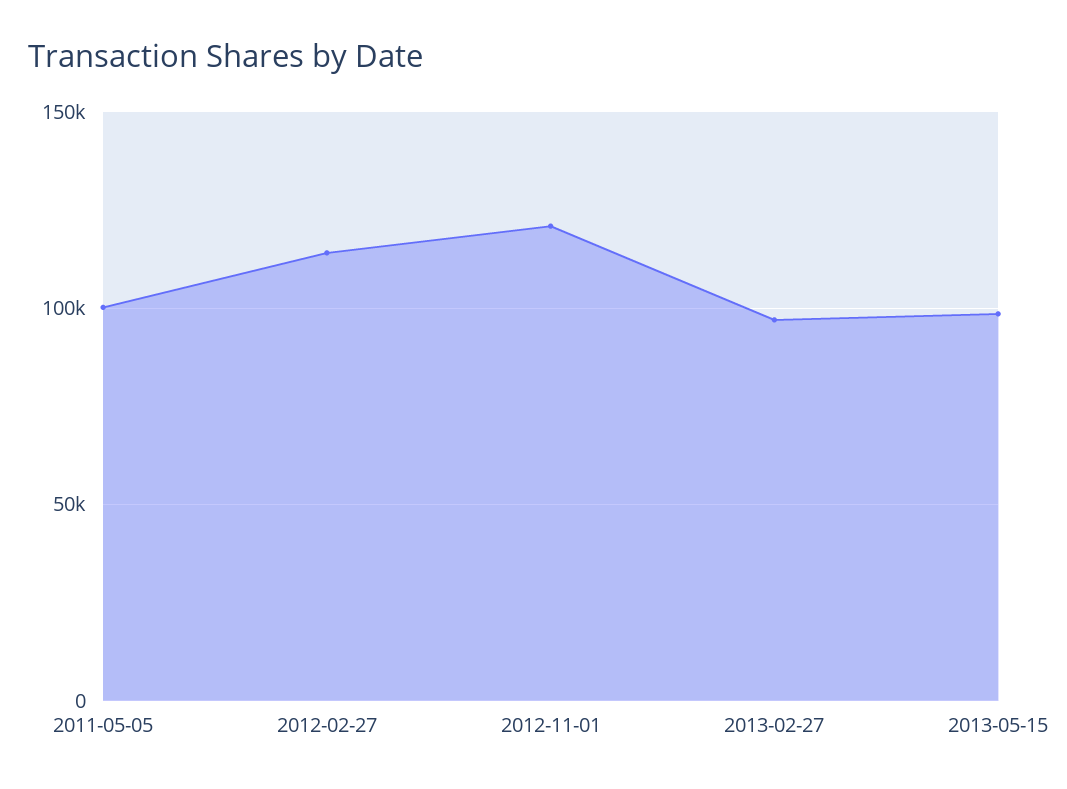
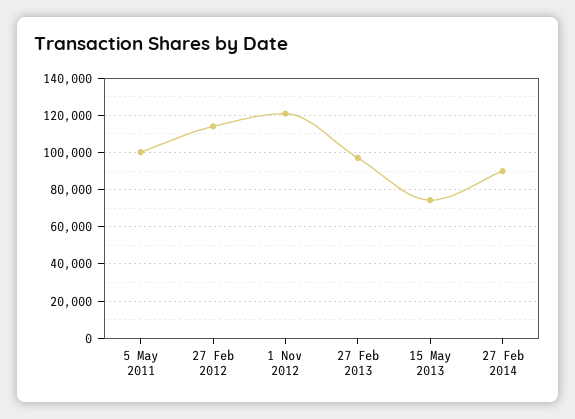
2013-05-15: 100000 -> 75000
27 Feb 2014: none -> 90000

